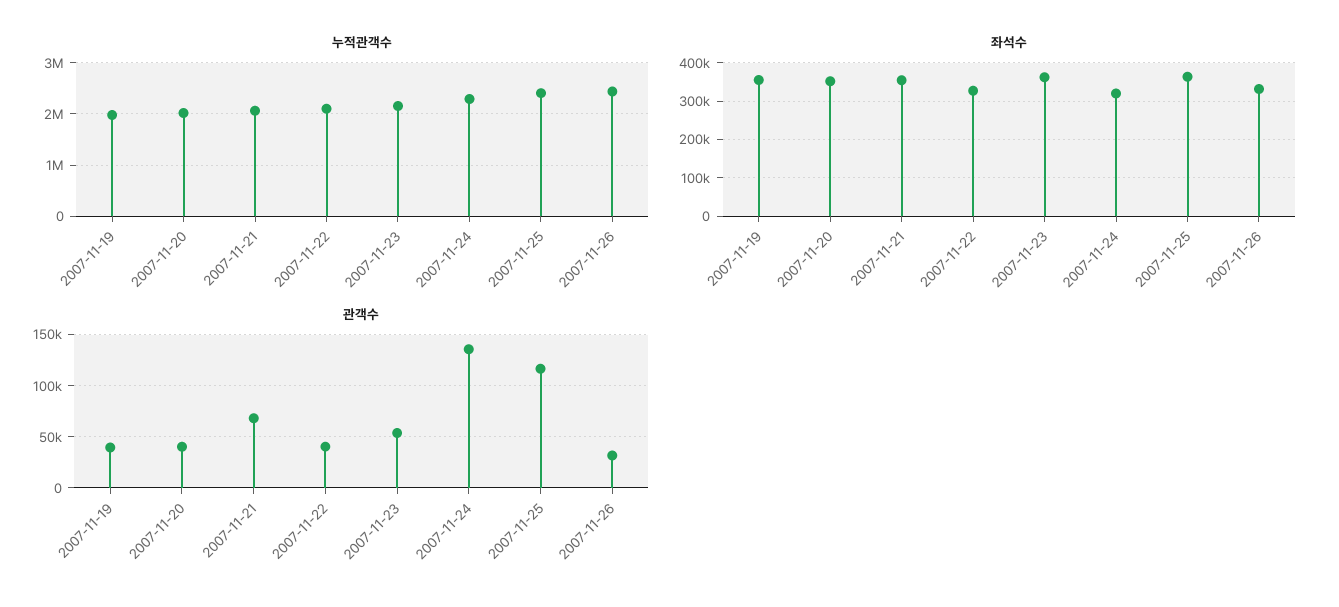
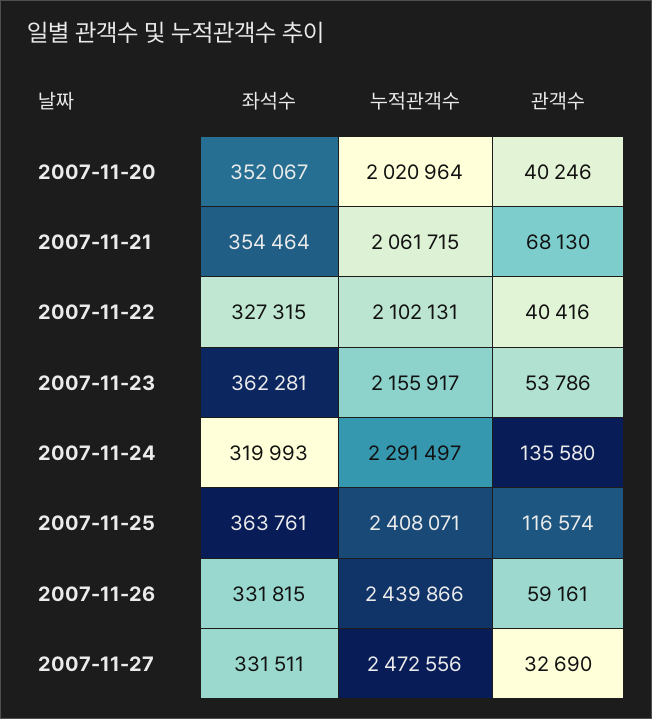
누적관객수, 2007-11-19: 2000000 -> none
좌석수, 2007-11-19: 360000 -> none
관객수, 2007-11-19: 40000 -> none
관객수, 2007-11-26: 30000 -> 59161
좌석수, 2007-11-27: none -> 331511
누적관객수, 2007-11-27: none -> 2472556
관객수, 2007-11-27: none -> 32690

